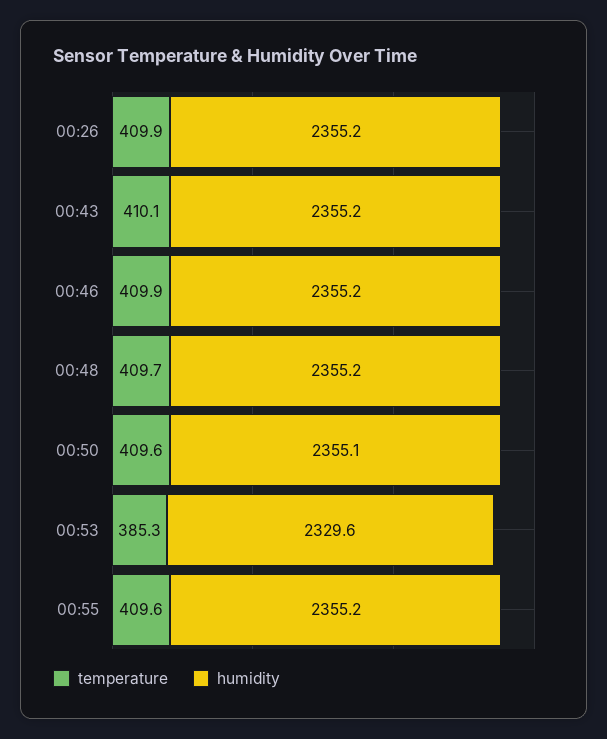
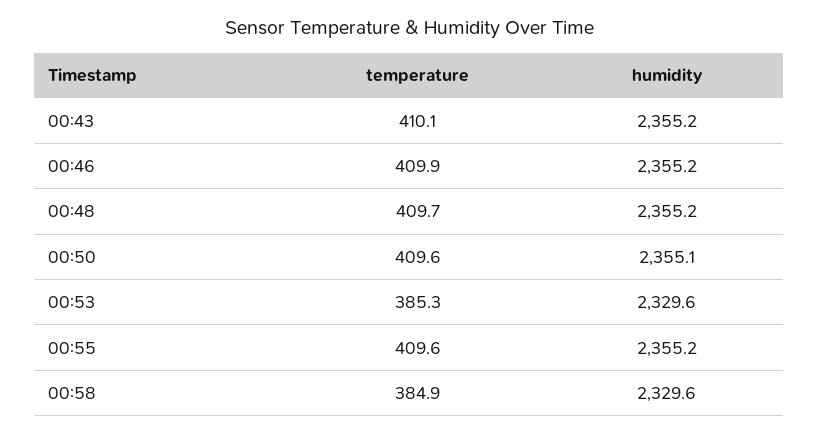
temperature, 00:26: 409.9 -> none
humidity, 00:26: 2355.2 -> none
temperature, 00:58: none -> 384.9
humidity, 00:58: none -> 2329.6

